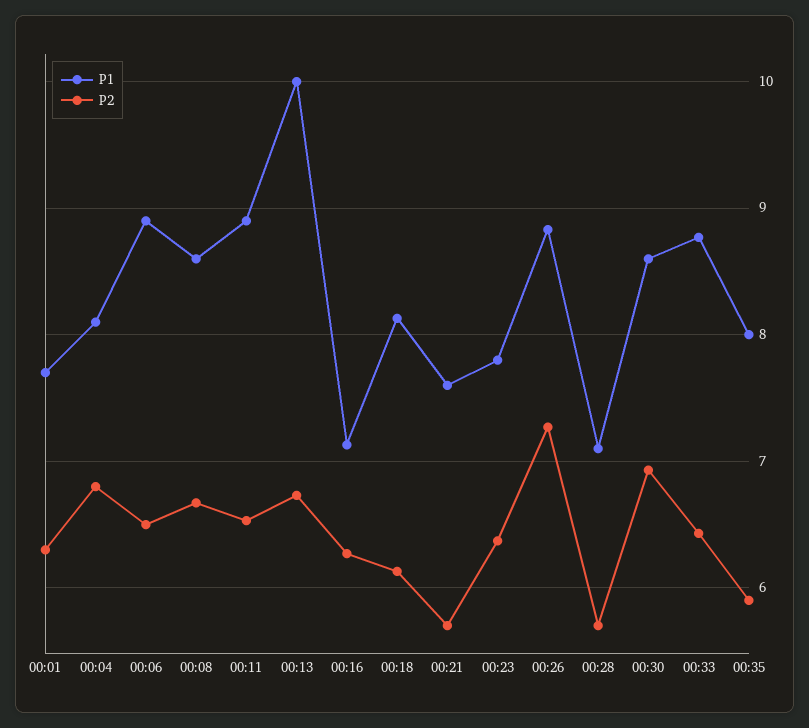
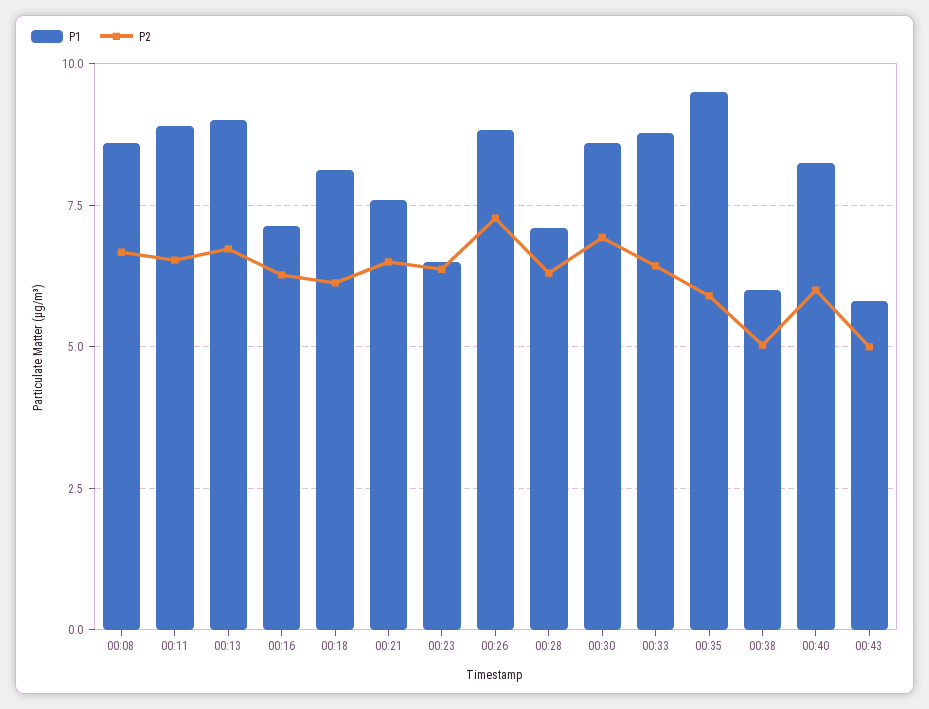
P1, 00:01: 7.7 -> none
P2, 00:01: 6.3 -> none
P1, 00:04: 8.1 -> none
P2, 00:04: 6.8 -> none
P1, 00:06: 8.9 -> none
P2, 00:06: 6.5 -> none
P1, 00:13: 10 -> 9
P2, 00:21: 5.7 -> 6.5
P1, 00:23: 7.8 -> 6.5
P2, 00:28: 5.7 -> 6.25
P1, 00:35: 8 -> 9.5
P1, 00:38: none -> 6
P2, 00:38: none -> 5
P1, 00:40: none -> 8.25
P2, 00:40: none -> 6
P1, 00:43: none -> 5.75
P2, 00:43: none -> 5

